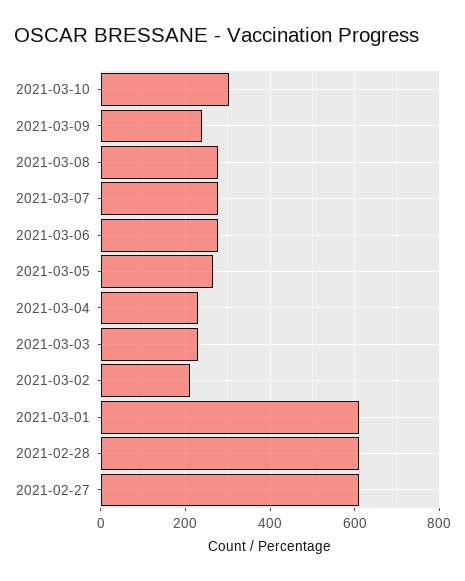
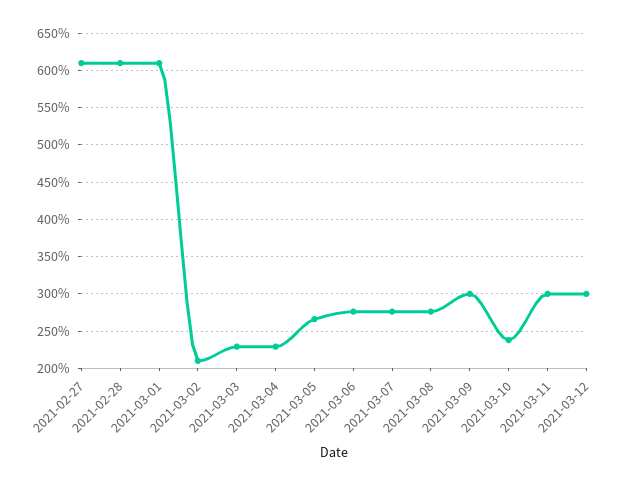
2021-03-10: 300 -> 240
2021-03-09: 240 -> 300
2021-03-11: none -> 300
2021-03-12: none -> 300

